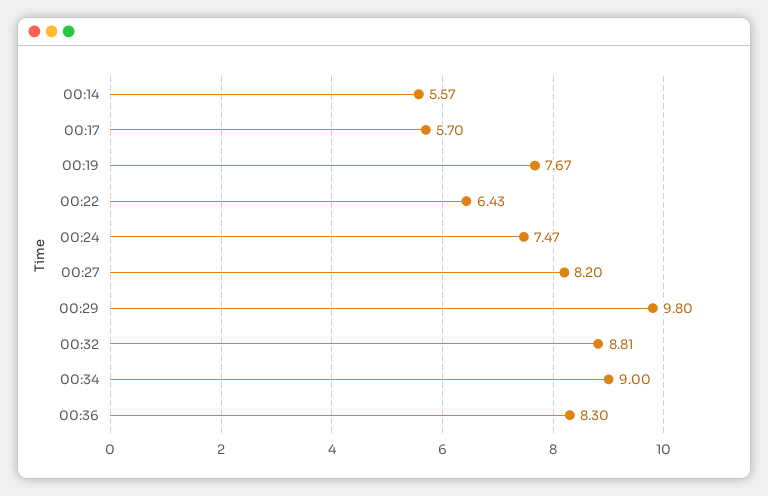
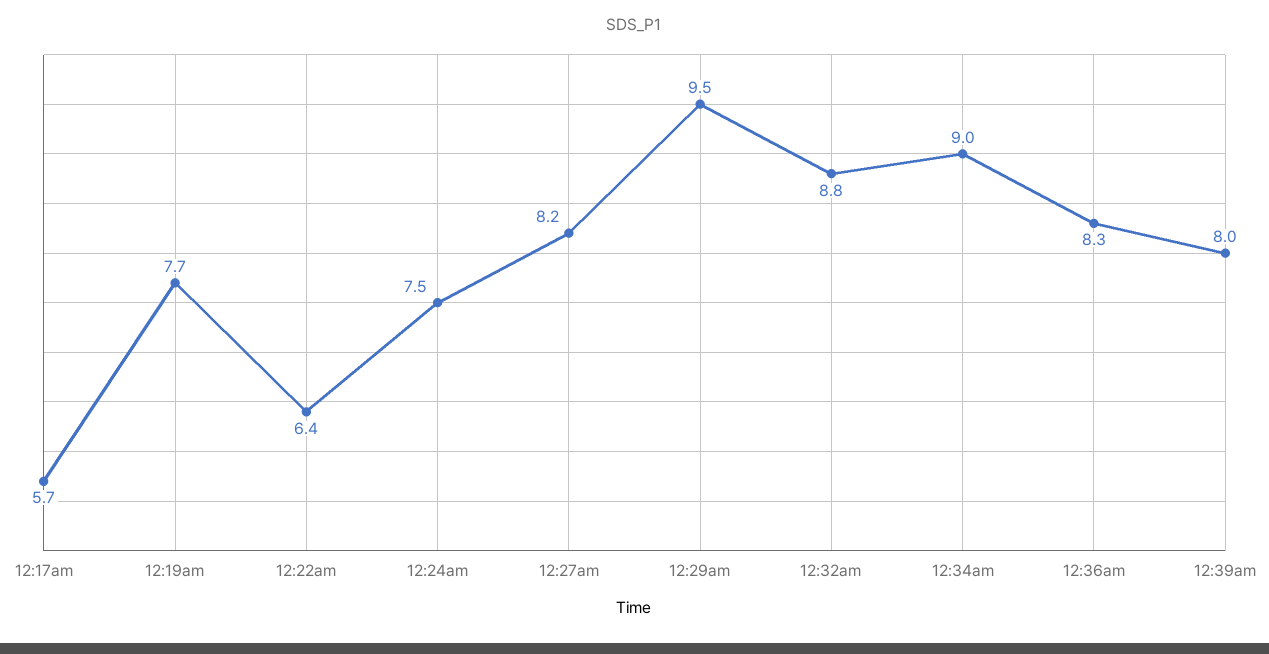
00:14: 5.57 -> none
00:29: 9.8 -> 9.5
12:39am: none -> 8

